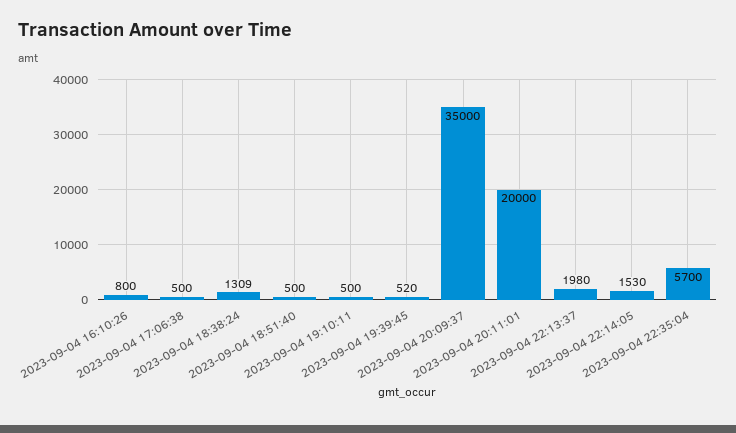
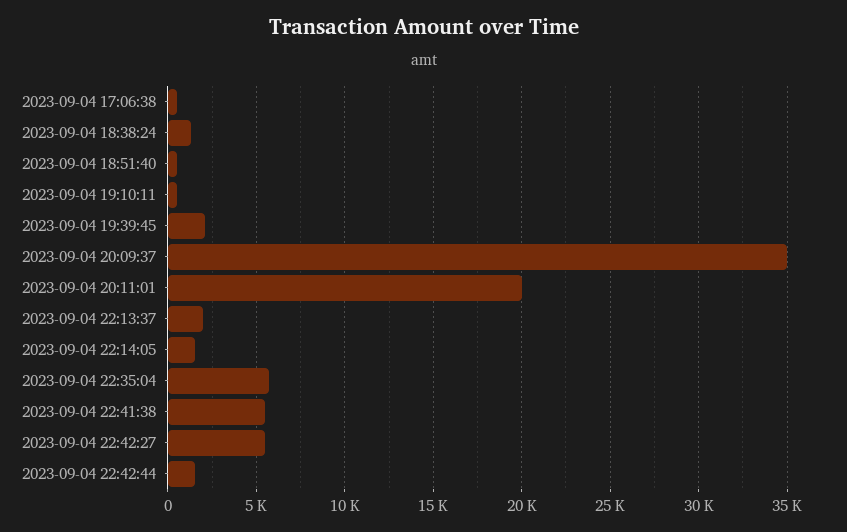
2023-09-04 16:10:26: 800 -> none
2023-09-04 19:39:45: 520 -> 2000
2023-09-04 22:41:38: none -> 5500
2023-09-04 22:42:27: none -> 5500
2023-09-04 22:42:44: none -> 1500

